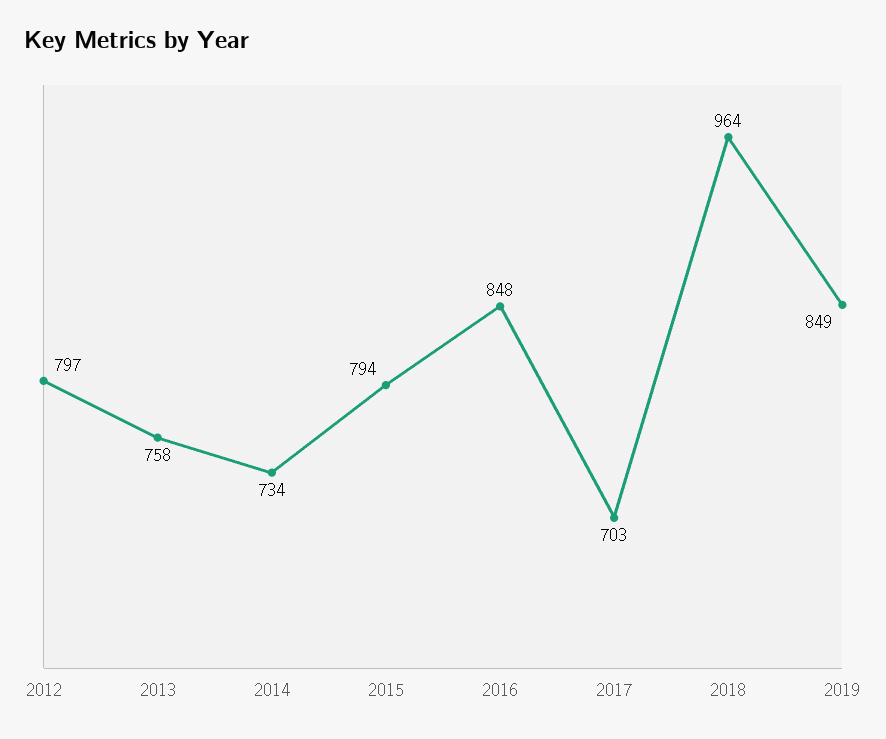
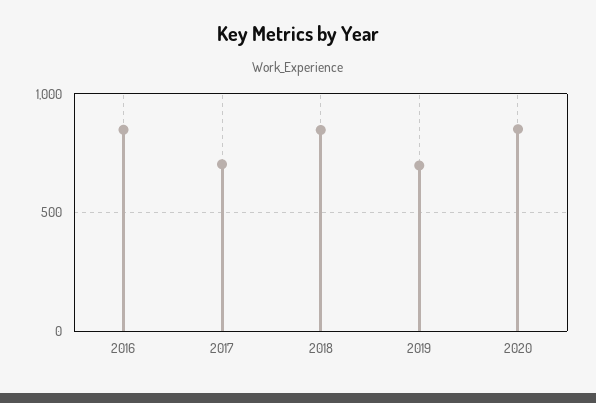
2012: 797 -> none
2013: 758 -> none
2014: 734 -> none
2015: 794 -> none
2018: 964 -> 850
2019: 849 -> 700
2020: none -> 850

